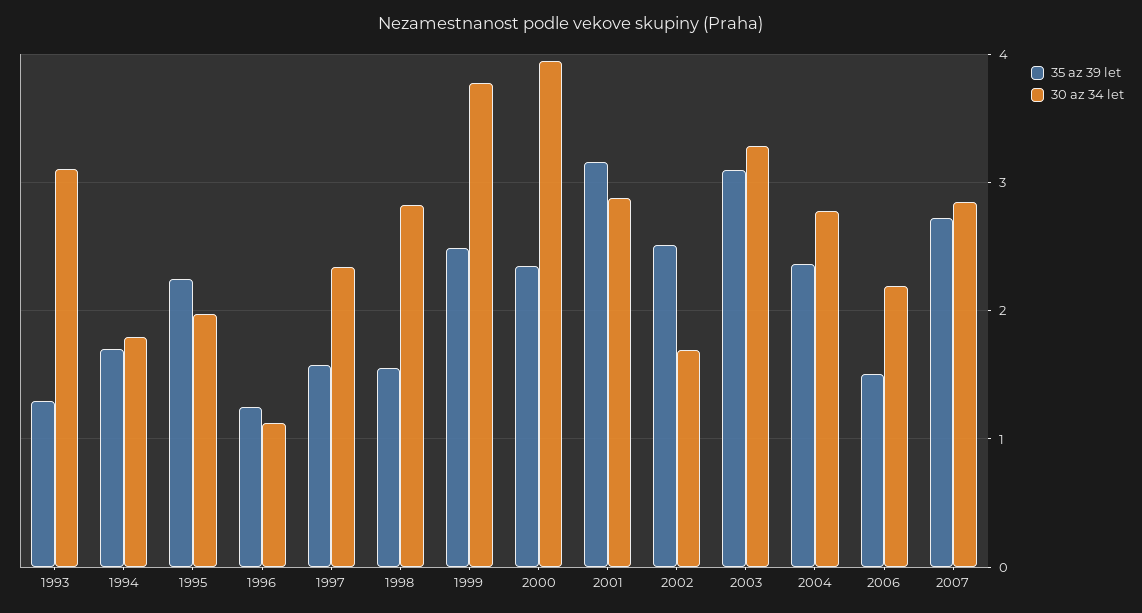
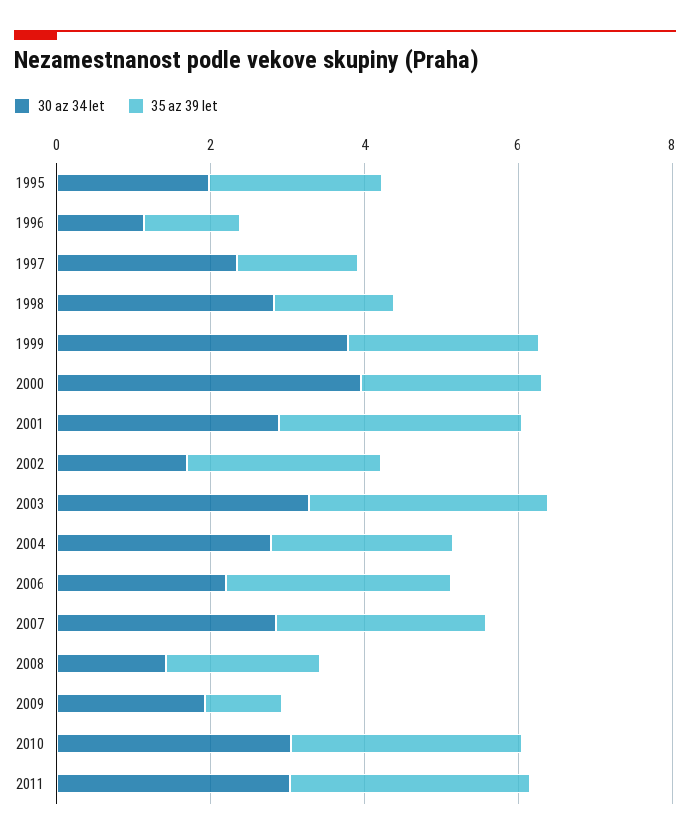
35 az 39 let, 1993: 1.3 -> none
30 az 34 let, 1993: 3.1 -> none
35 az 39 let, 1994: 1.7 -> none
30 az 34 let, 1994: 1.8 -> none
35 az 39 let, 2006: 1.5 -> 3
30 az 34 let, 2008: none -> 1.5
35 az 39 let, 2008: none -> 2
30 az 34 let, 2009: none -> 2
35 az 39 let, 2009: none -> 1
30 az 34 let, 2010: none -> 3
35 az 39 let, 2010: none -> 3
30 az 34 let, 2011: none -> 3
35 az 39 let, 2011: none -> 3

